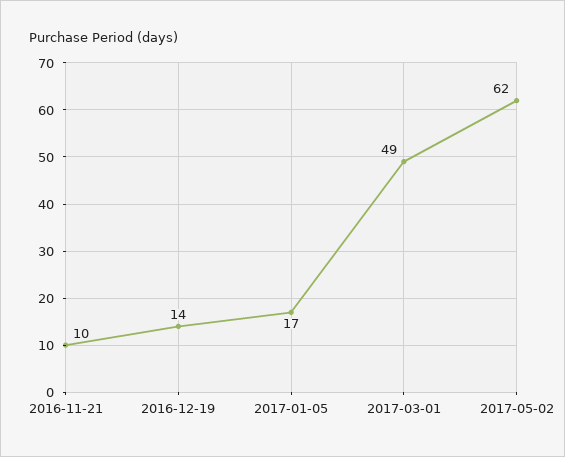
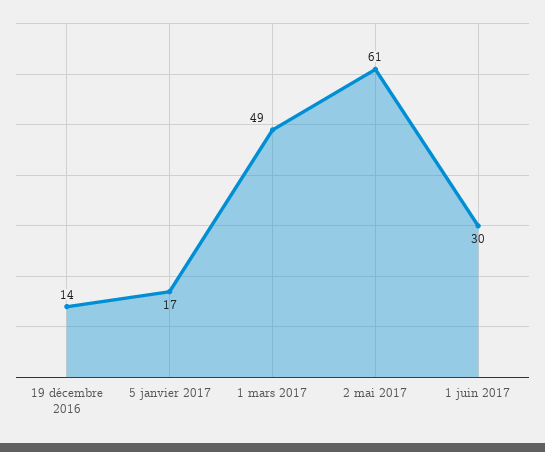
2016-11-21: 10 -> none
2017-05-02: 62 -> 61
1 juin 2017: none -> 30

